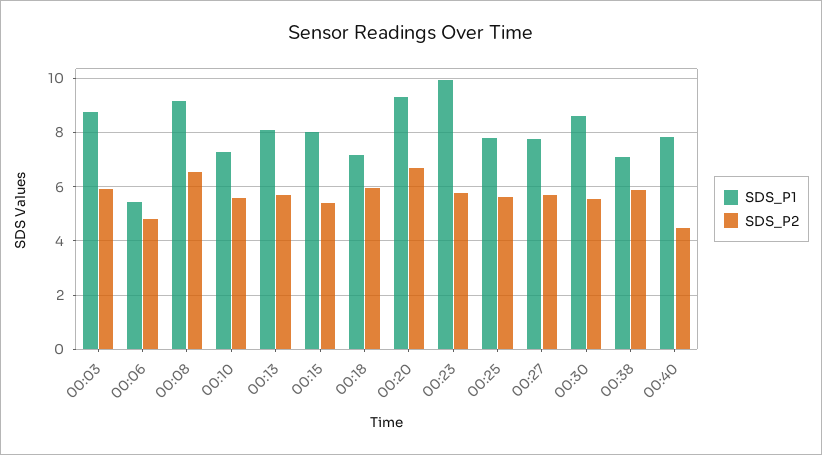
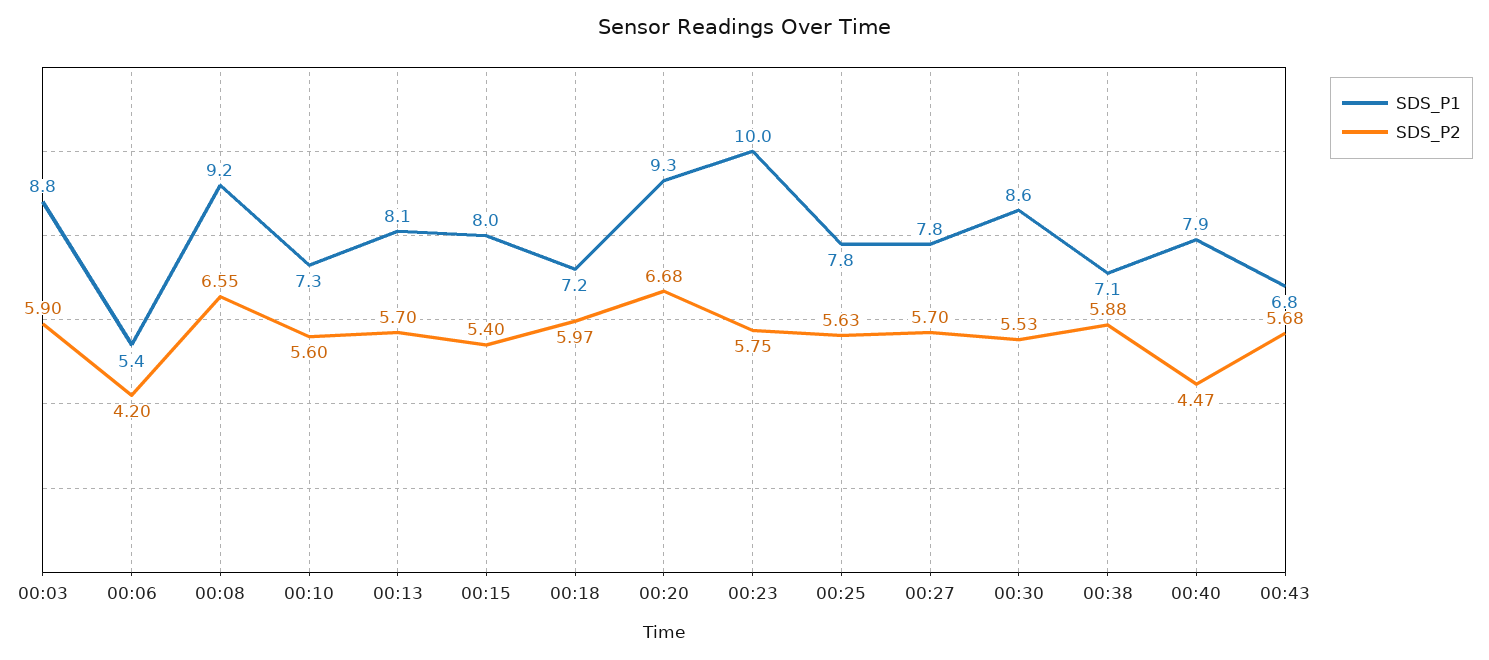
SDS_P2, 00:06: 4.75 -> 4.2
SDS_P1, 00:43: none -> 6.8
SDS_P2, 00:43: none -> 5.68

